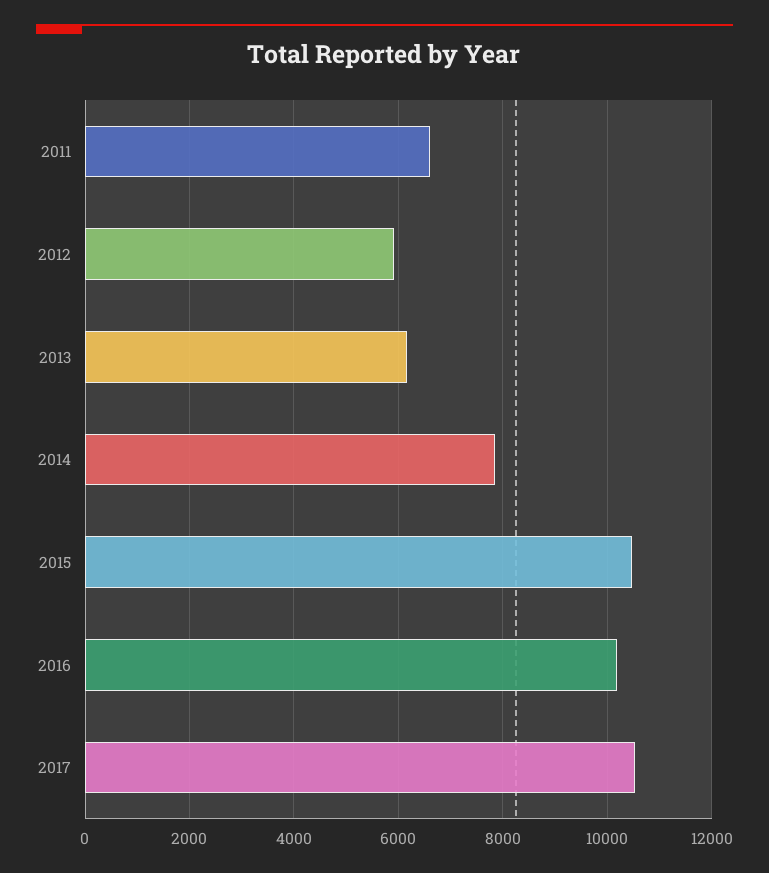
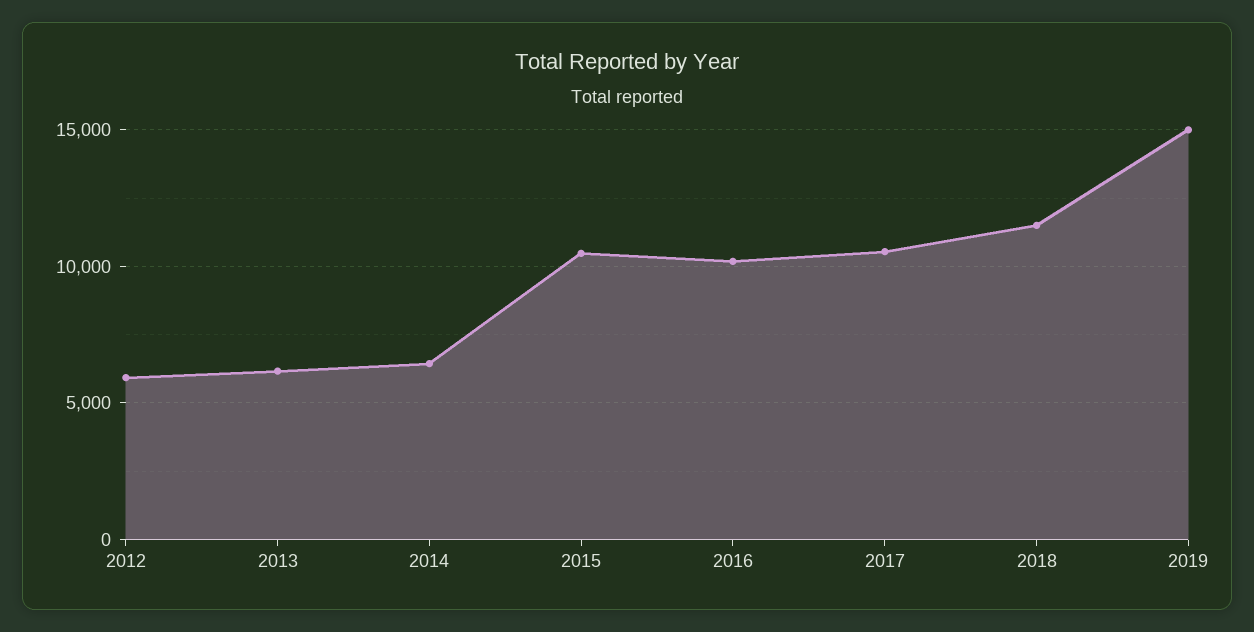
2011: 6600 -> none
2014: 7800 -> 6500
2018: none -> 11500
2019: none -> 15000

